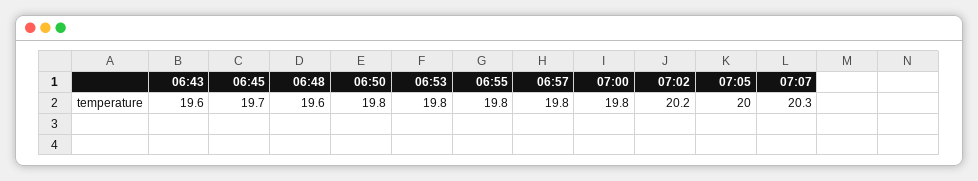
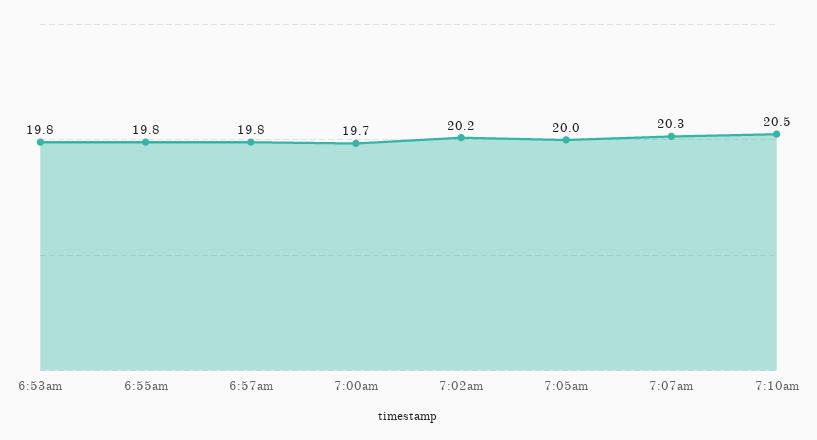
06:43: 19.6 -> none
06:45: 19.7 -> none
06:48: 19.6 -> none
06:50: 19.8 -> none
07:00: 19.8 -> 19.7
7:10am: none -> 20.5

